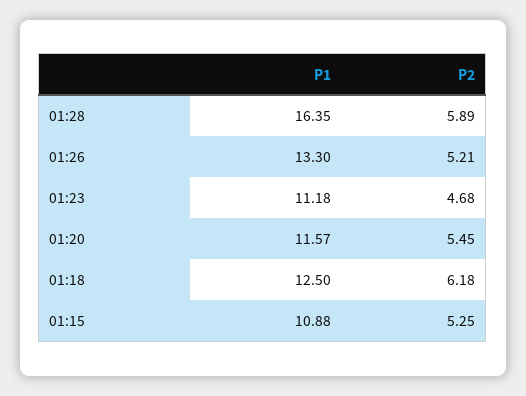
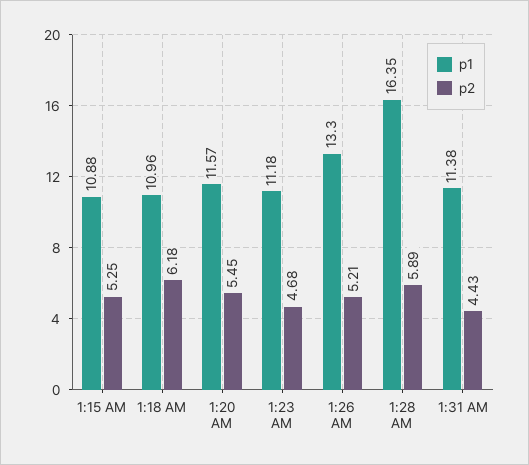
P1, 01:18: 12.5 -> 10.96
P1, 1:31 AM: none -> 11.38
P2, 1:31 AM: none -> 4.43

